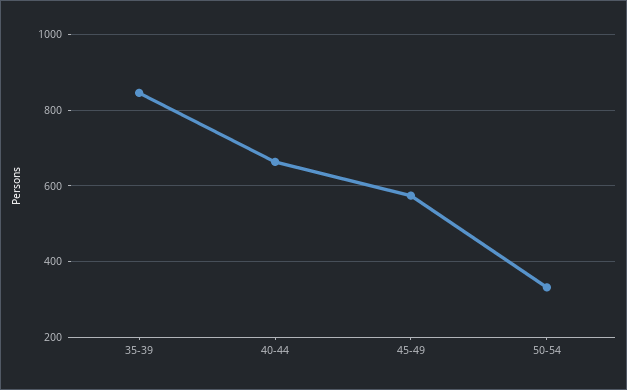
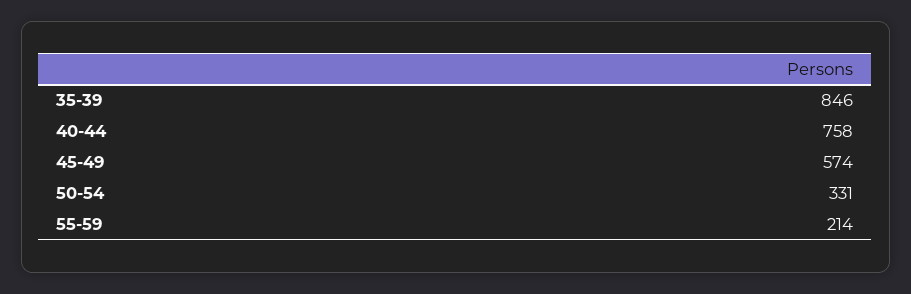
40-44: 660 -> 758
55-59: none -> 214

